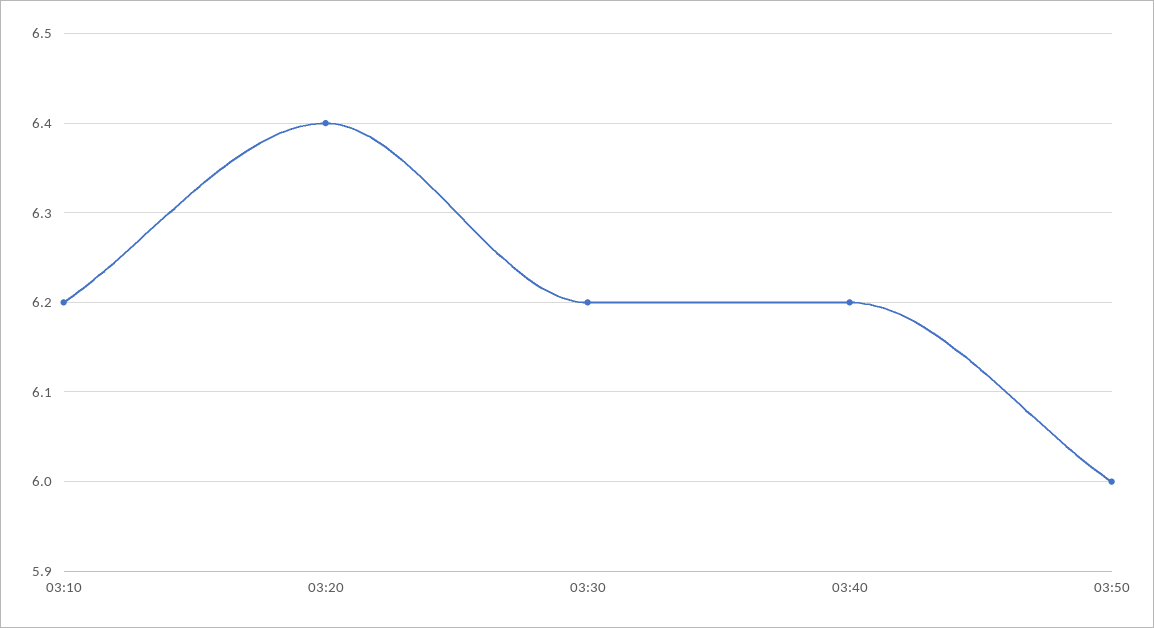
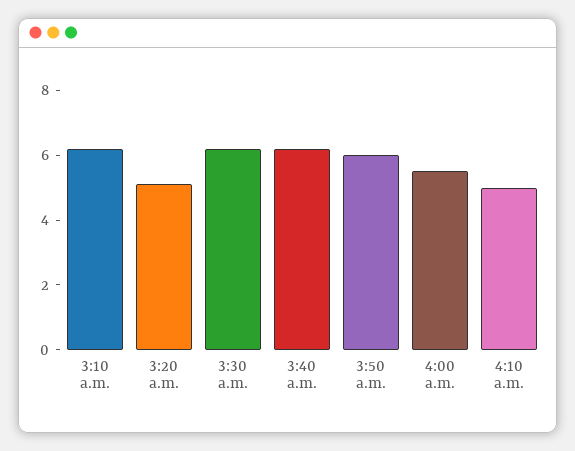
03:20: 6.4 -> 5
4:00 a.m.: none -> 5.5
4:10 a.m.: none -> 5

